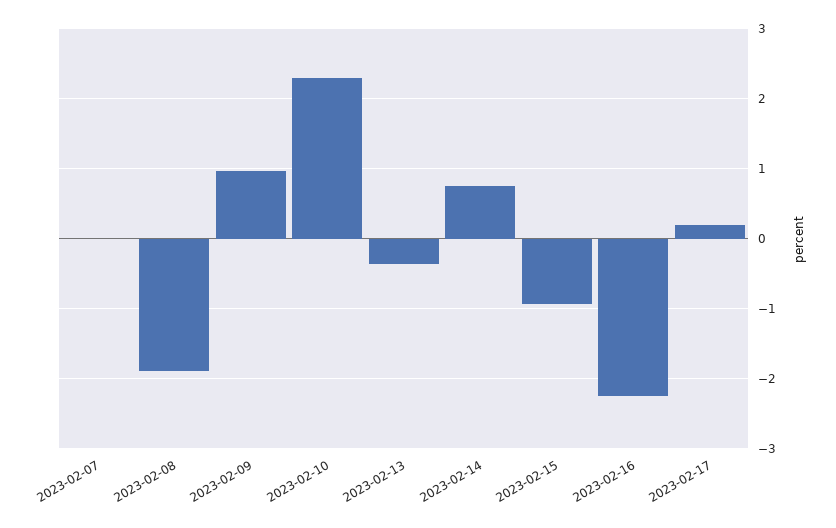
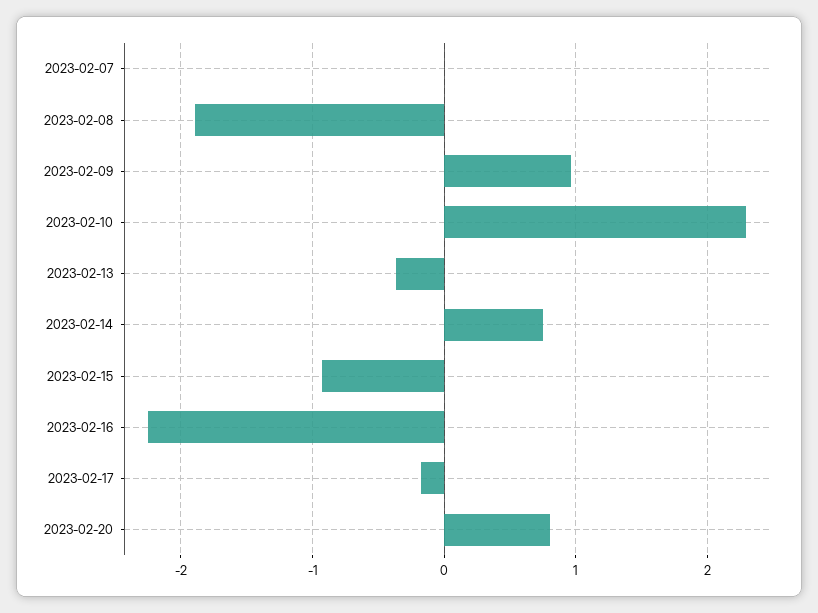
2023-02-17: 0.2 -> -0.2
2023-02-20: none -> 0.8

